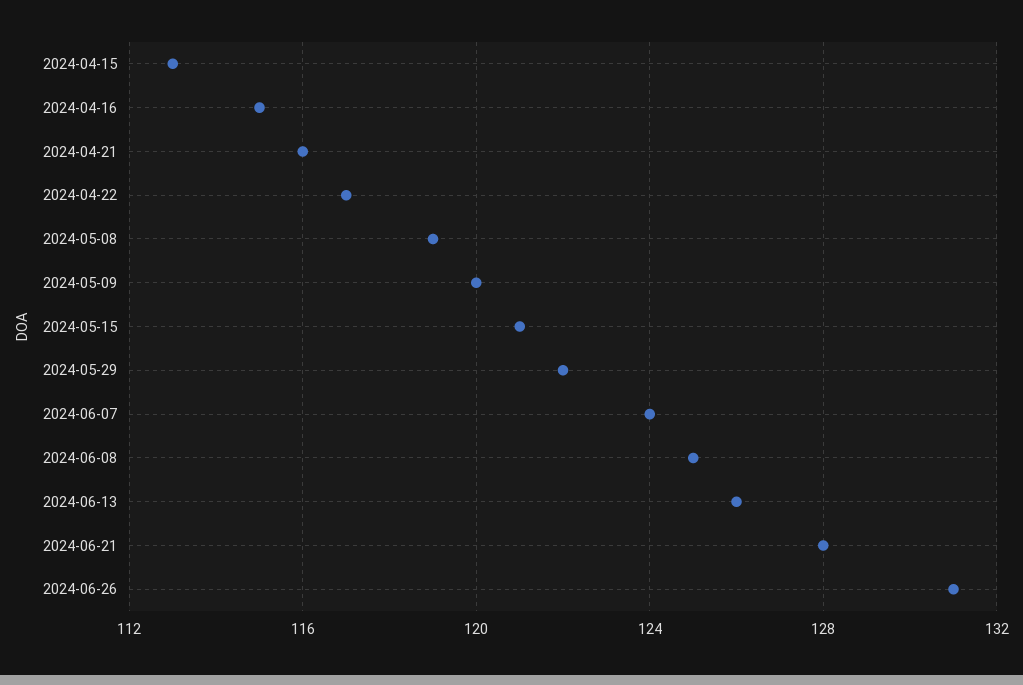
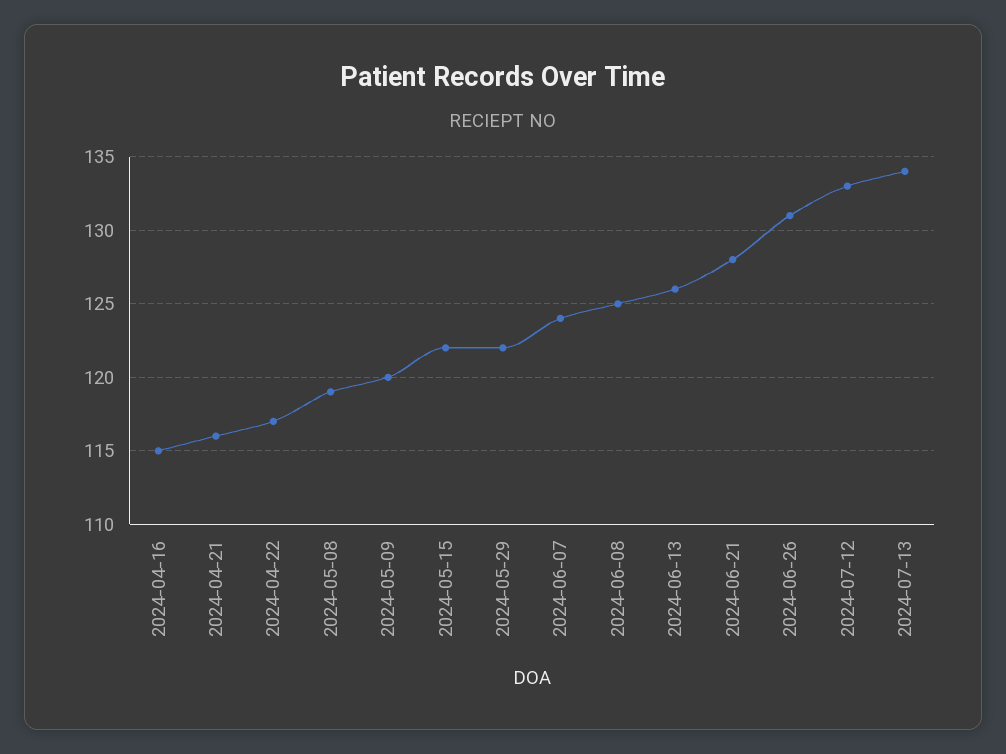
2024-04-15: 113 -> none
2024-05-15: 121 -> 122
2024-07-12: none -> 133
2024-07-13: none -> 134

